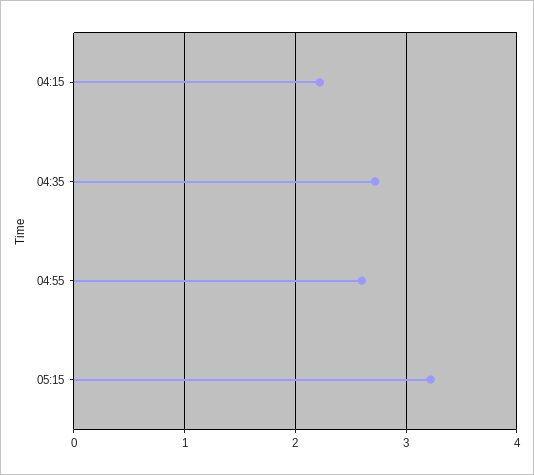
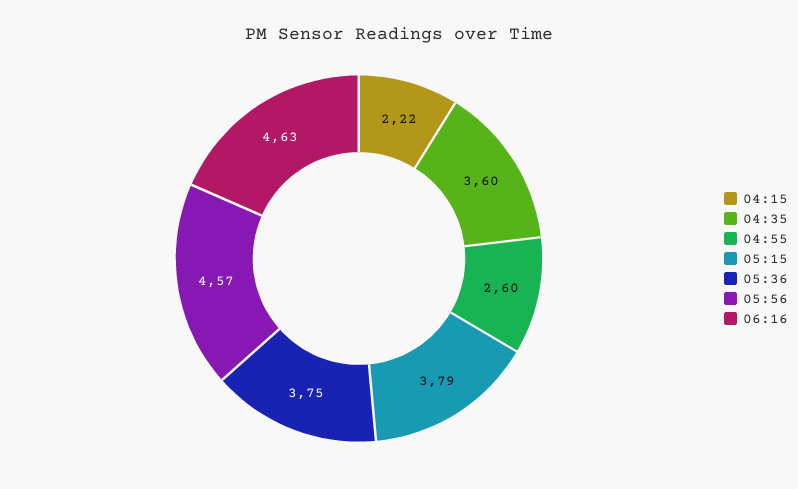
04:35: 2.7 -> 3.6
05:15: 3.2 -> 3.79
05:36: none -> 3.75
05:56: none -> 4.57
06:16: none -> 4.63

